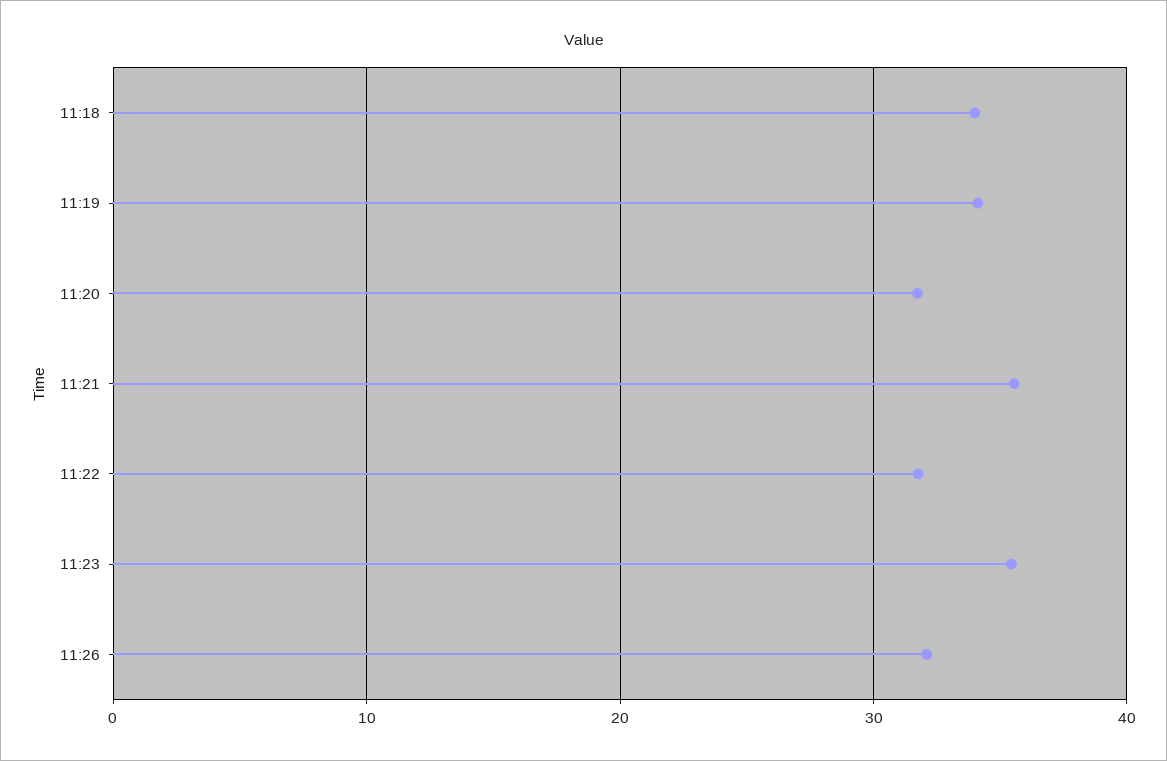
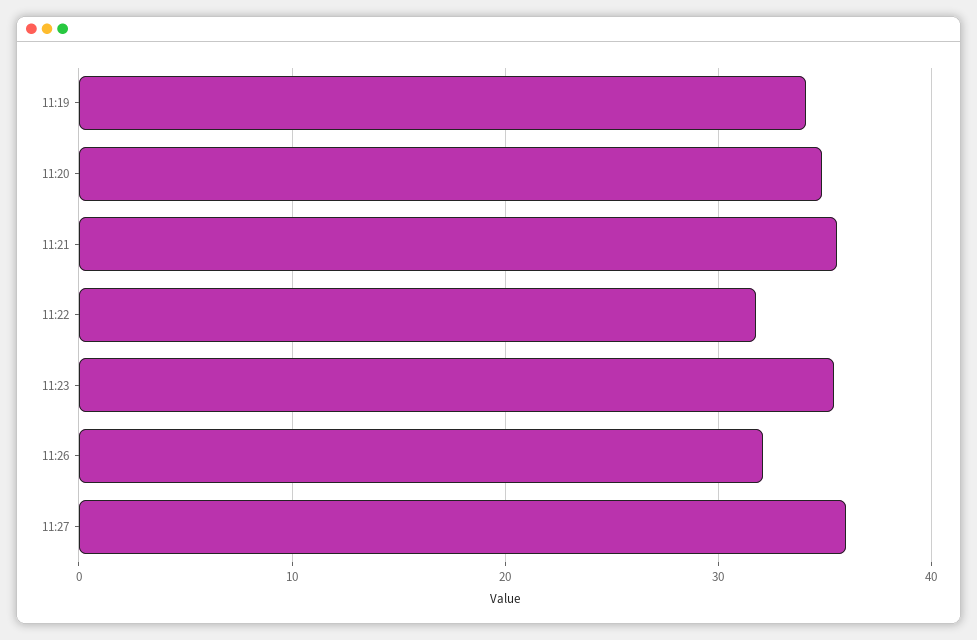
11:18: 34 -> none
11:20: 32 -> 35
11:27: none -> 36

